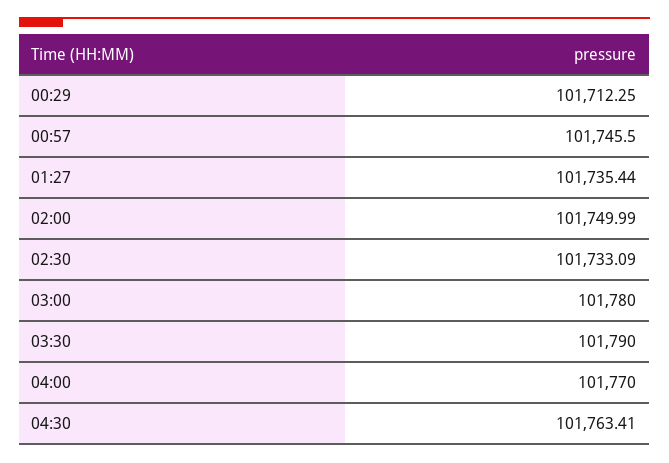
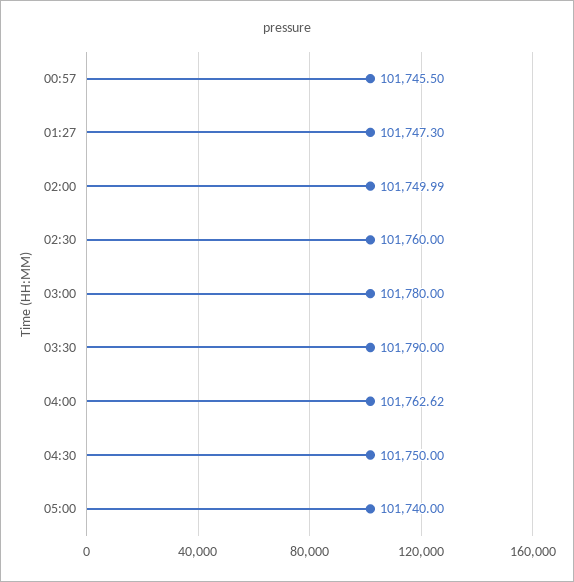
00:29: 101712.25 -> none
01:27: 101735.44 -> 101747.3
02:30: 101733.09 -> 101760
04:00: 101770 -> 101762.62
04:30: 101763.41 -> 101750
05:00: none -> 101740

